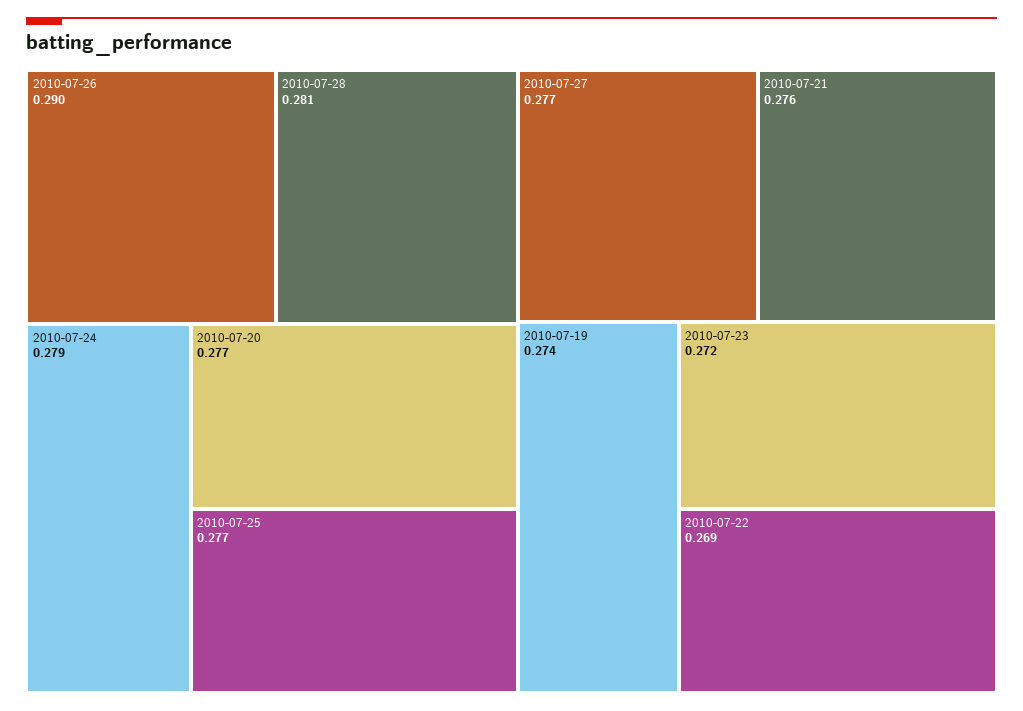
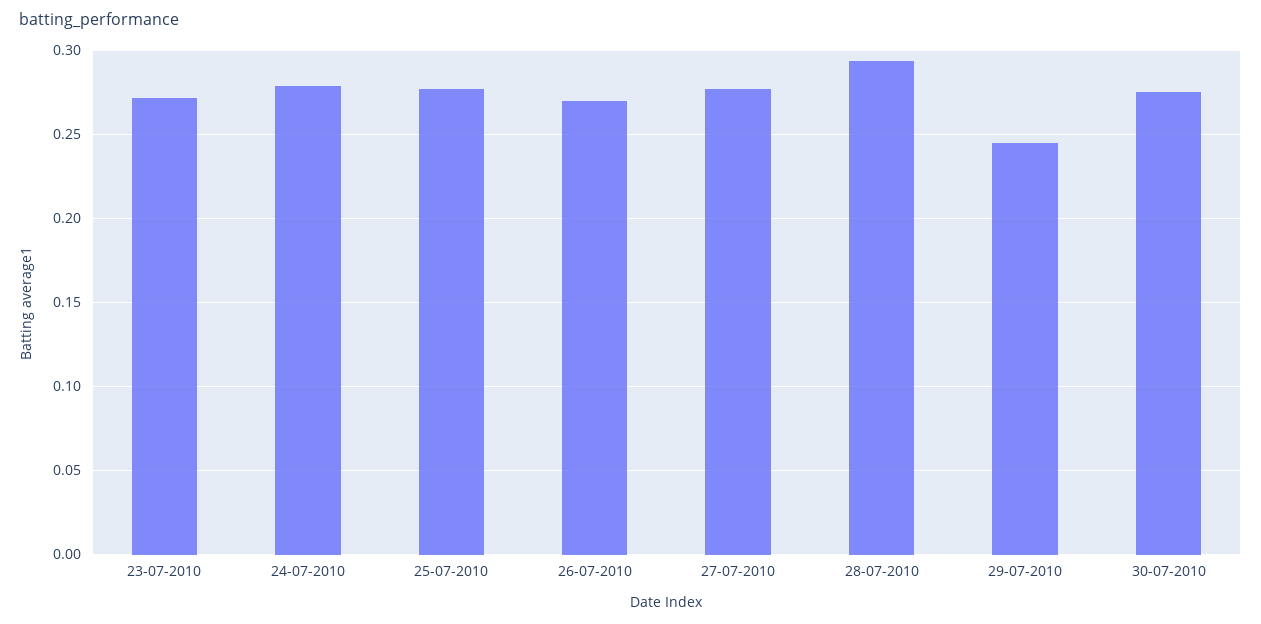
2010-07-26: 0.29 -> 0.27
2010-07-28: 0.281 -> 0.295
2010-07-20: 0.277 -> none
2010-07-21: 0.276 -> none
2010-07-19: 0.274 -> none
2010-07-22: 0.269 -> none
29-07-2010: none -> 0.245
30-07-2010: none -> 0.275

